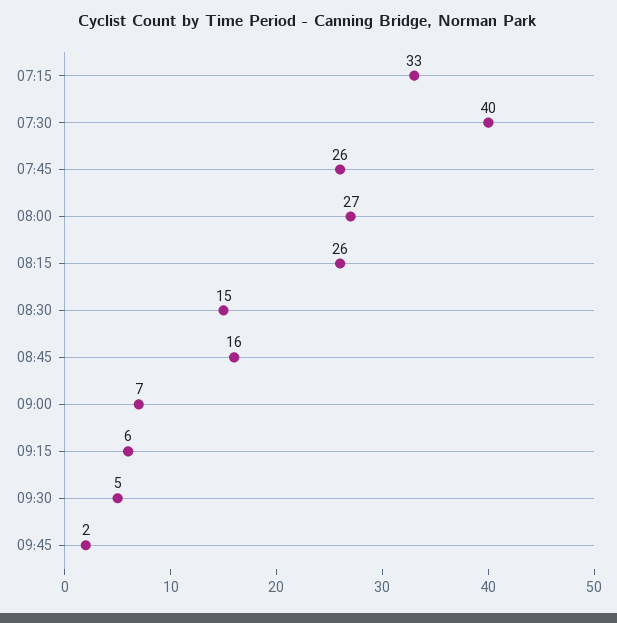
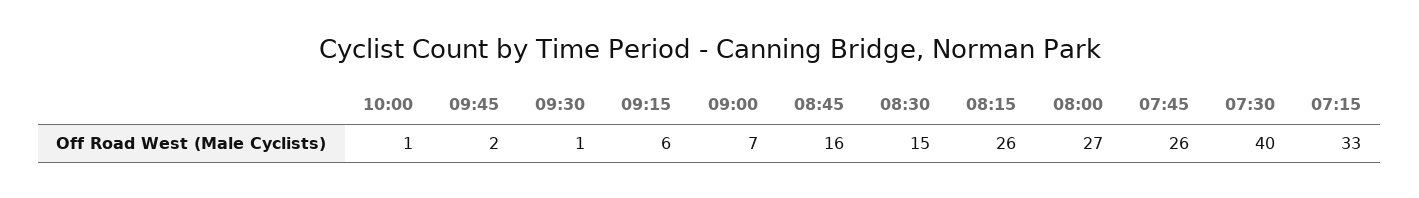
09:30: 5 -> 1
10:00: none -> 1

